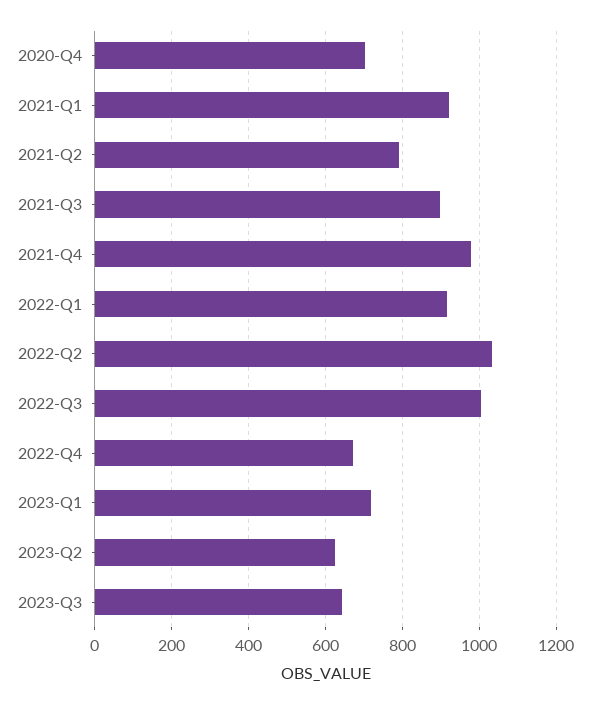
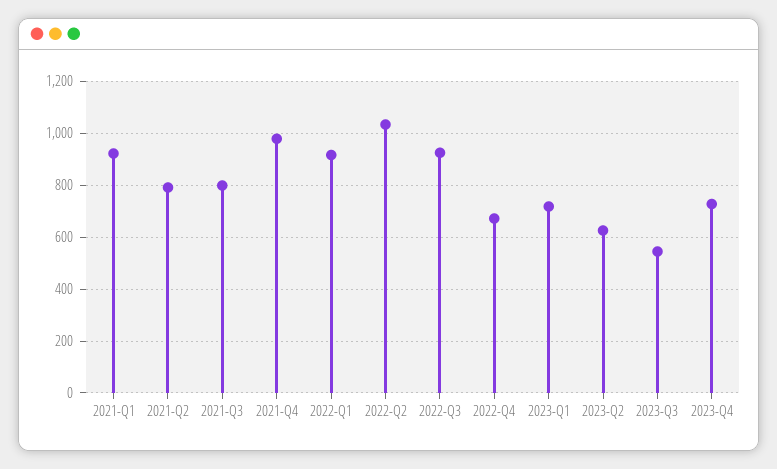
2020-Q4: 700 -> none
2021-Q3: 900 -> 800
2022-Q3: 1000 -> 925
2023-Q3: 640 -> 550
2023-Q4: none -> 725

